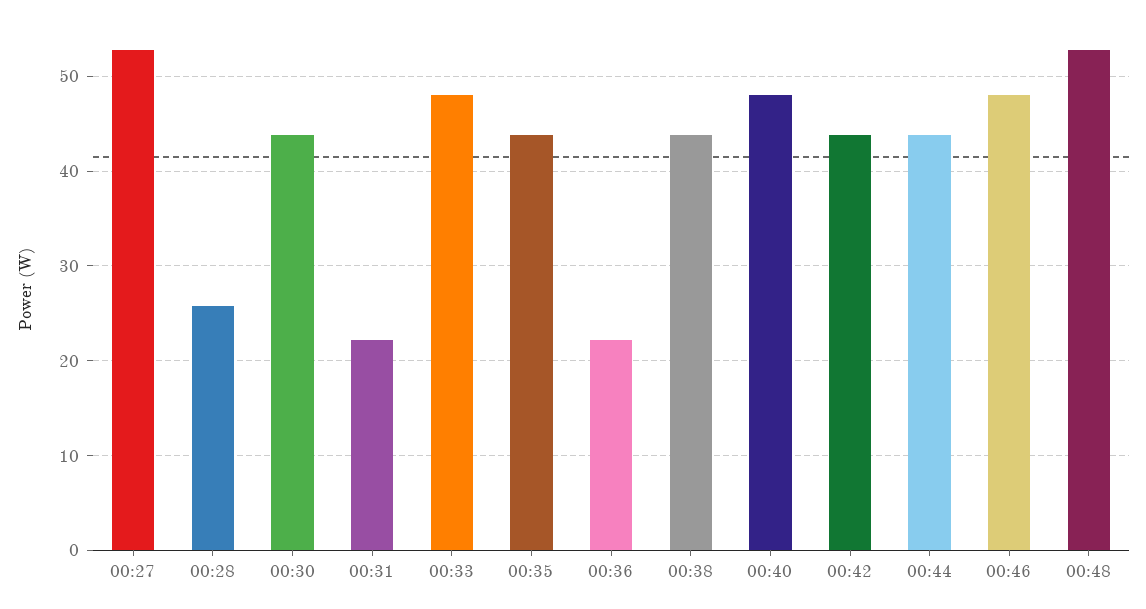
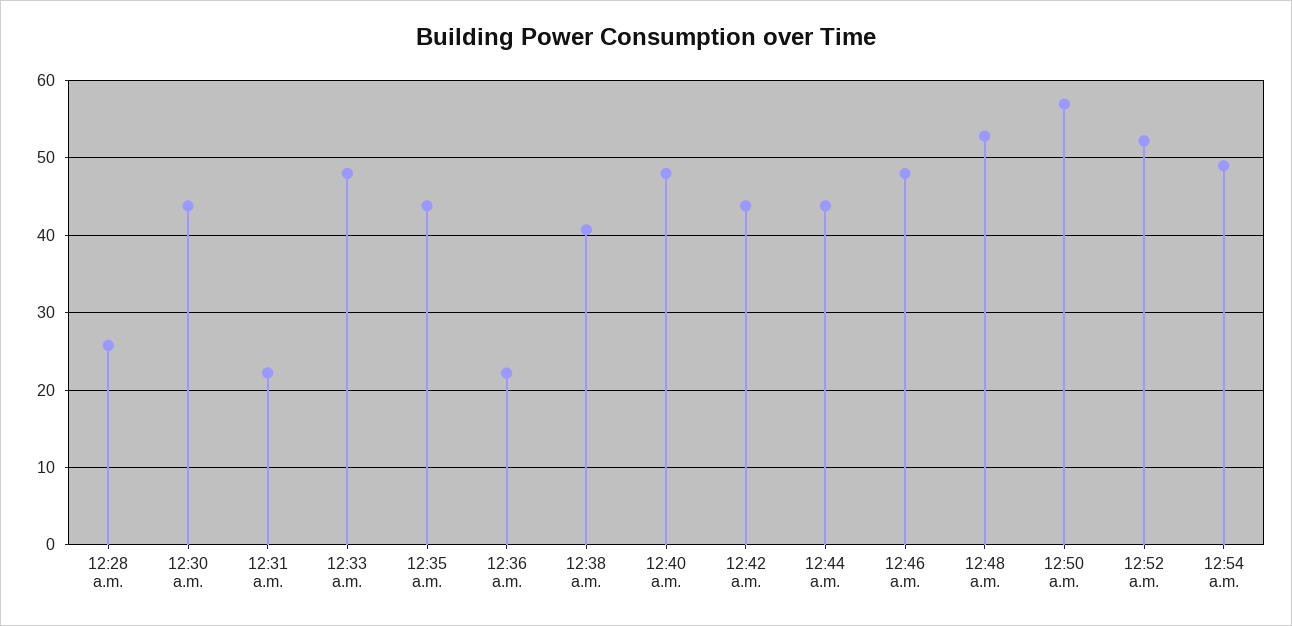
00:27: 53 -> none
00:38: 44 -> 41
12:50 a.m.: none -> 57
12:52 a.m.: none -> 52
12:54 a.m.: none -> 49

